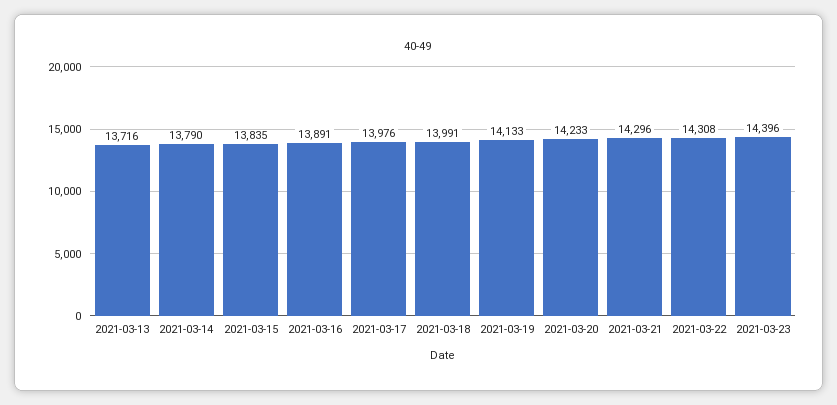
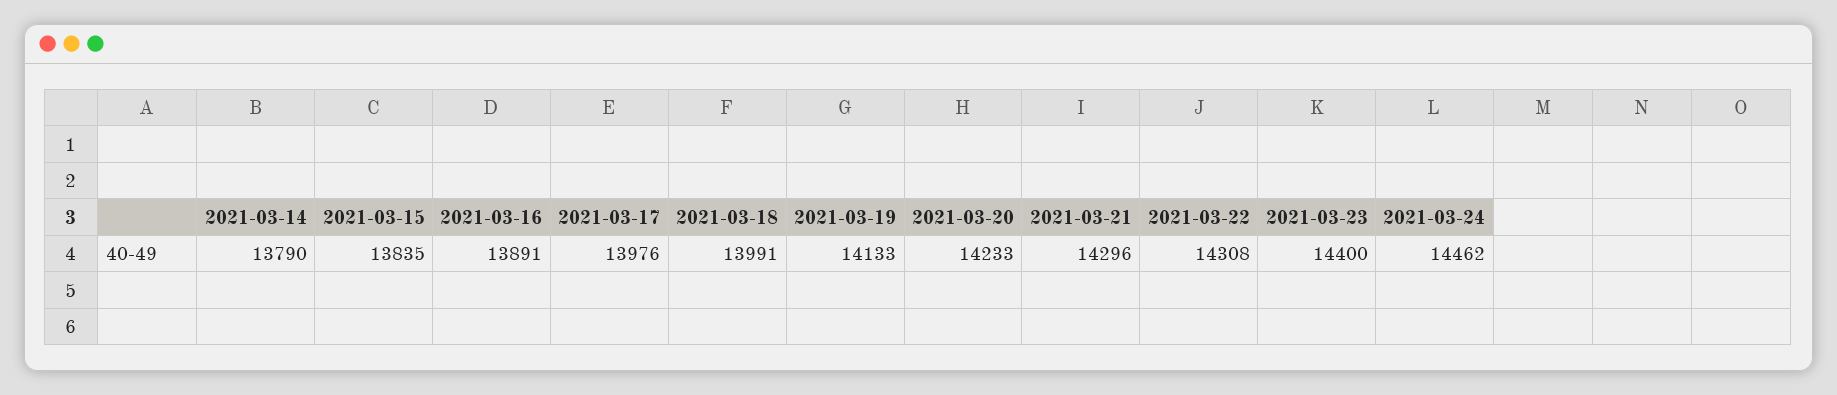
2021-03-13: 13716 -> none
2021-03-23: 14396 -> 14400
2021-03-24: none -> 14462

